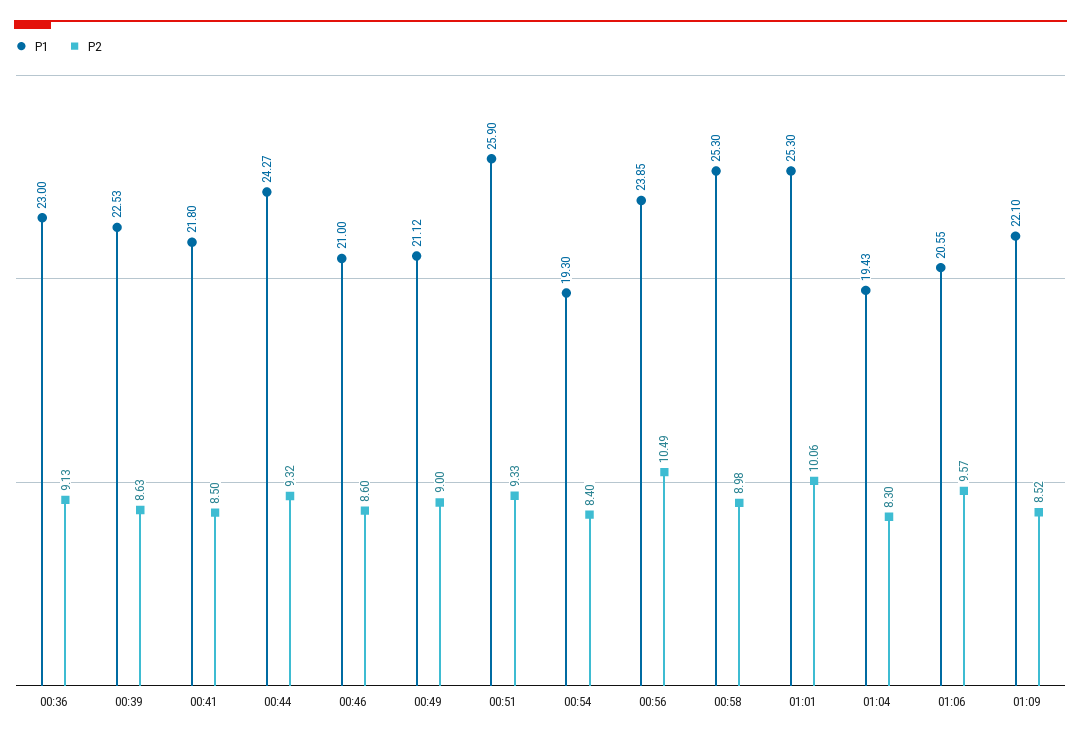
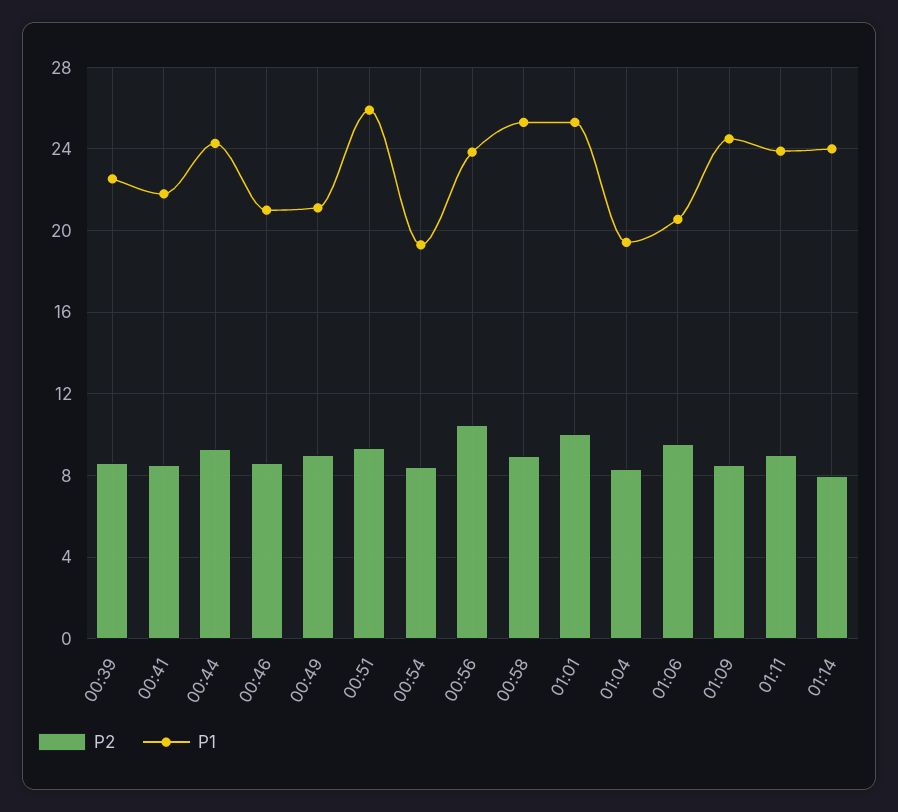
P1, 00:36: 23 -> none
P2, 00:36: 9.13 -> none
P1, 01:09: 22.1 -> 24.5
P2, 01:11: none -> 9
P1, 01:11: none -> 24
P2, 01:14: none -> 8
P1, 01:14: none -> 24

